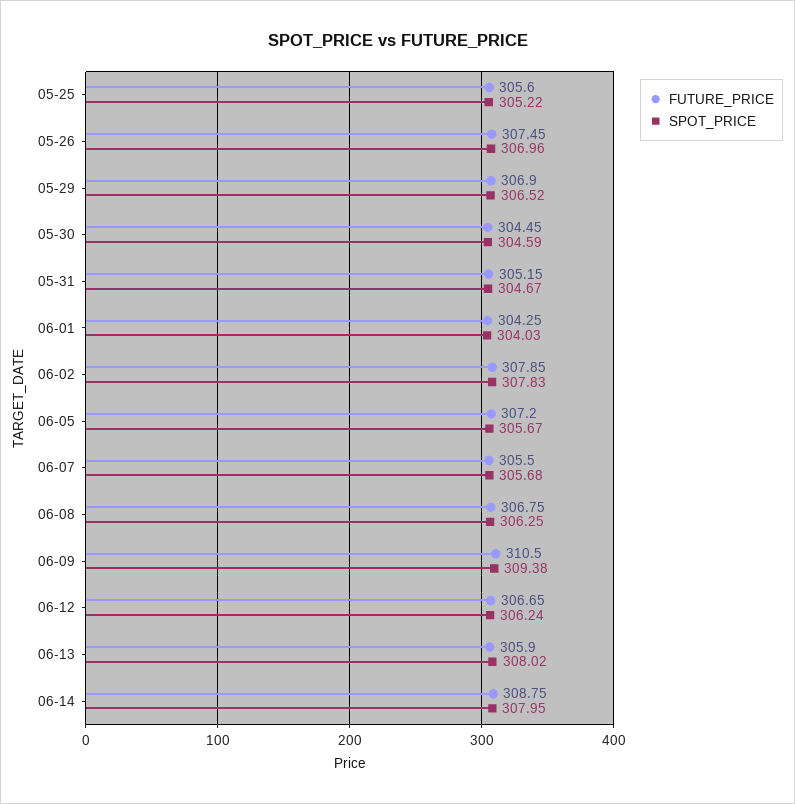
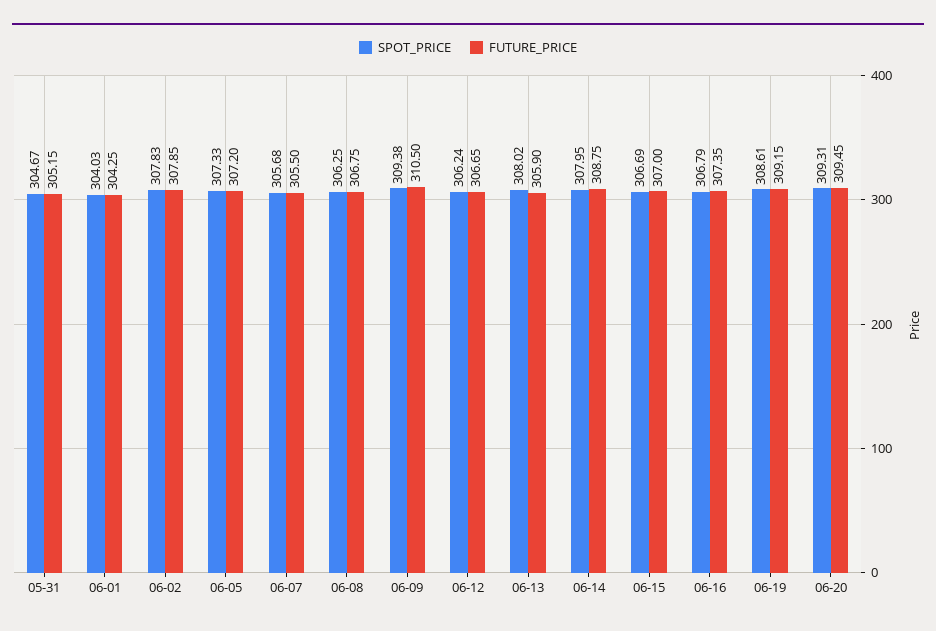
FUTURE_PRICE, 05-25: 305.6 -> none
SPOT_PRICE, 05-25: 305.22 -> none
FUTURE_PRICE, 05-26: 307.45 -> none
SPOT_PRICE, 05-26: 306.96 -> none
FUTURE_PRICE, 05-29: 306.9 -> none
SPOT_PRICE, 05-29: 306.52 -> none
FUTURE_PRICE, 05-30: 304.45 -> none
SPOT_PRICE, 05-30: 304.59 -> none
SPOT_PRICE, 06-05: 305.67 -> 307.33
SPOT_PRICE, 06-15: none -> 306.69
FUTURE_PRICE, 06-15: none -> 307
SPOT_PRICE, 06-16: none -> 306.79
FUTURE_PRICE, 06-16: none -> 307.35
SPOT_PRICE, 06-19: none -> 308.61
FUTURE_PRICE, 06-19: none -> 309.15
SPOT_PRICE, 06-20: none -> 309.31
FUTURE_PRICE, 06-20: none -> 309.45

